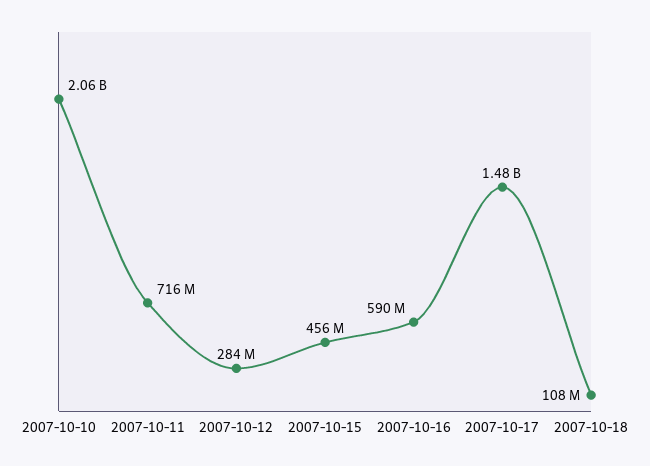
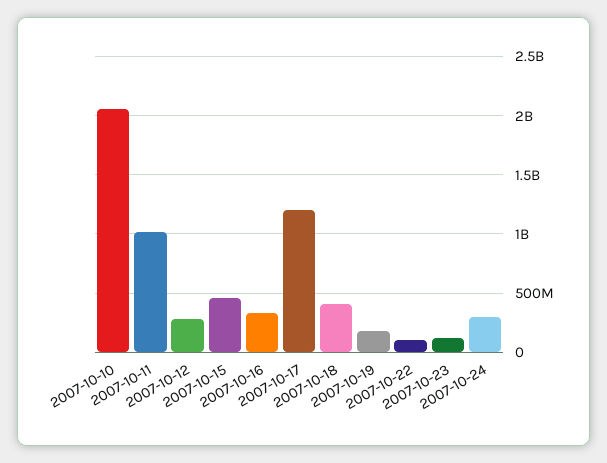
2007-10-11: 716000000 -> 1000000000
2007-10-16: 590000000 -> 300000000
2007-10-17: 1480000000 -> 1200000000
2007-10-18: 108000000 -> 400000000
2007-10-19: none -> 200000000
2007-10-22: none -> 100000000
2007-10-23: none -> 100000000
2007-10-24: none -> 300000000

